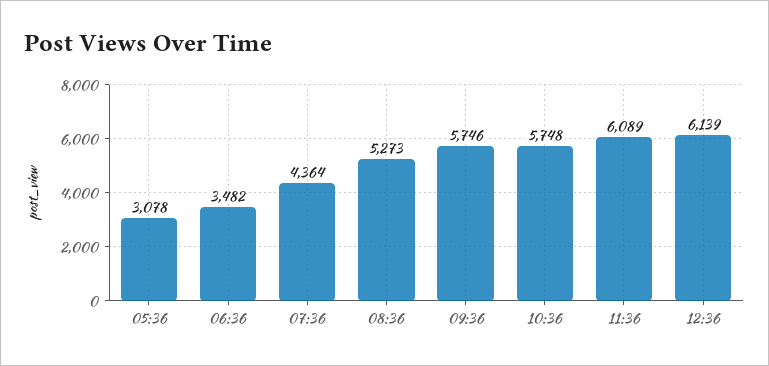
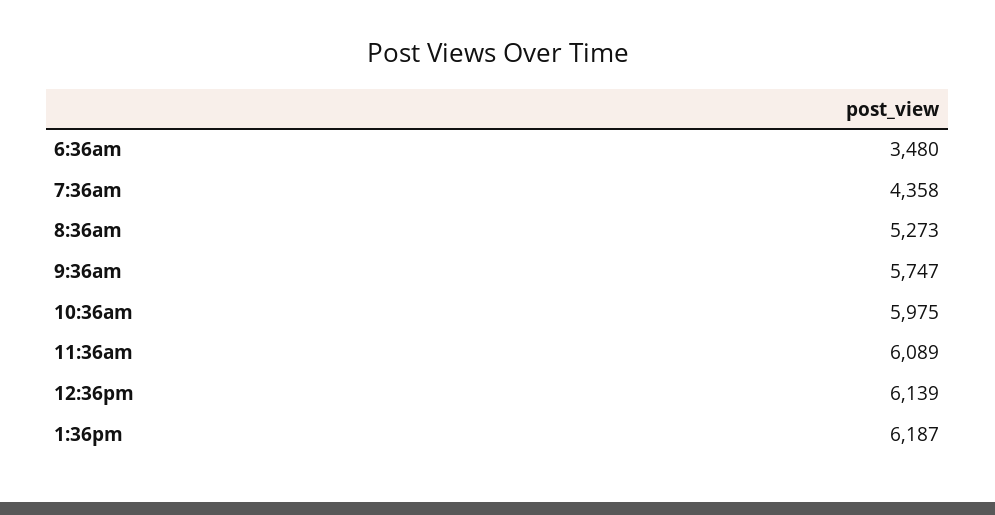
05:36: 3078 -> none
06:36: 3482 -> 3480
07:36: 4364 -> 4358
09:36: 5746 -> 5747
10:36: 5748 -> 5975
1:36pm: none -> 6187

